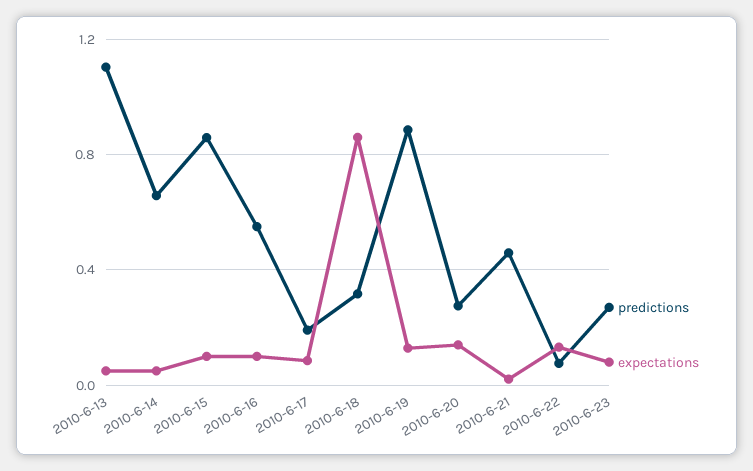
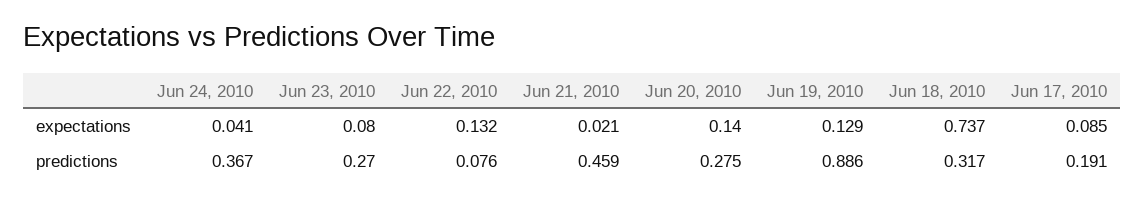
predictions, 2010-6-13: 1.1 -> none
expectations, 2010-6-13: 0.05 -> none
predictions, 2010-6-14: 0.65 -> none
expectations, 2010-6-14: 0.05 -> none
predictions, 2010-6-15: 0.85 -> none
expectations, 2010-6-15: 0.1 -> none
predictions, 2010-6-16: 0.55 -> none
expectations, 2010-6-16: 0.1 -> none
expectations, 2010-6-18: 0.85 -> 0.737
expectations, Jun 24, 2010: none -> 0.041
predictions, Jun 24, 2010: none -> 0.367

